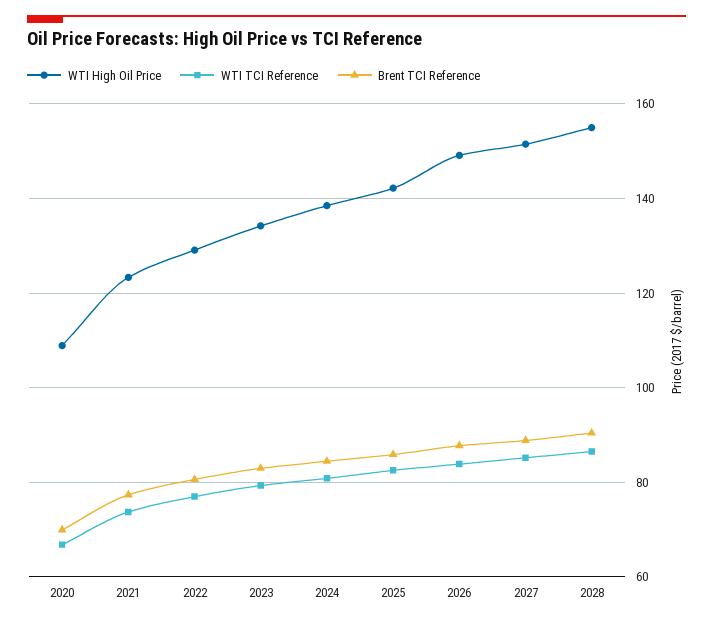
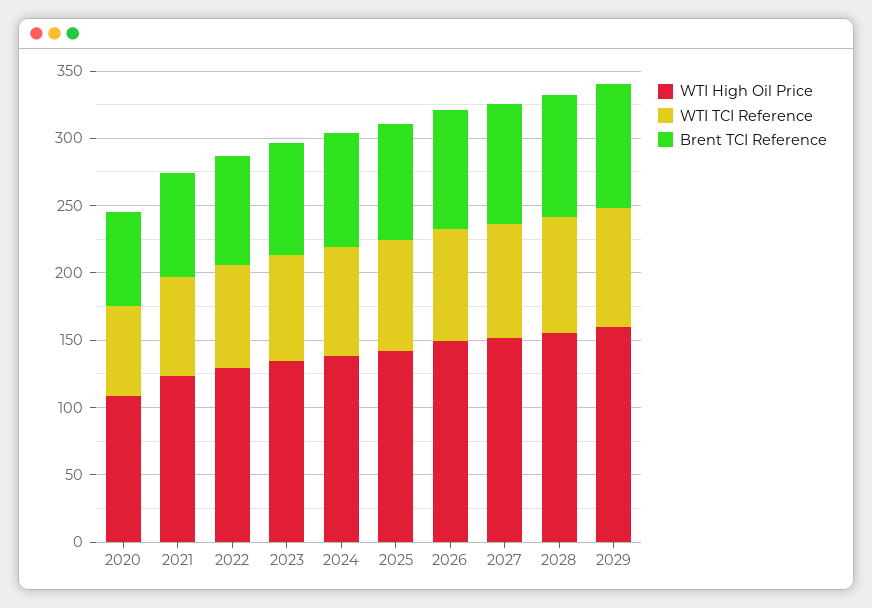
WTI High Oil Price, 2029: none -> 160
WTI TCI Reference, 2029: none -> 90
Brent TCI Reference, 2029: none -> 90

